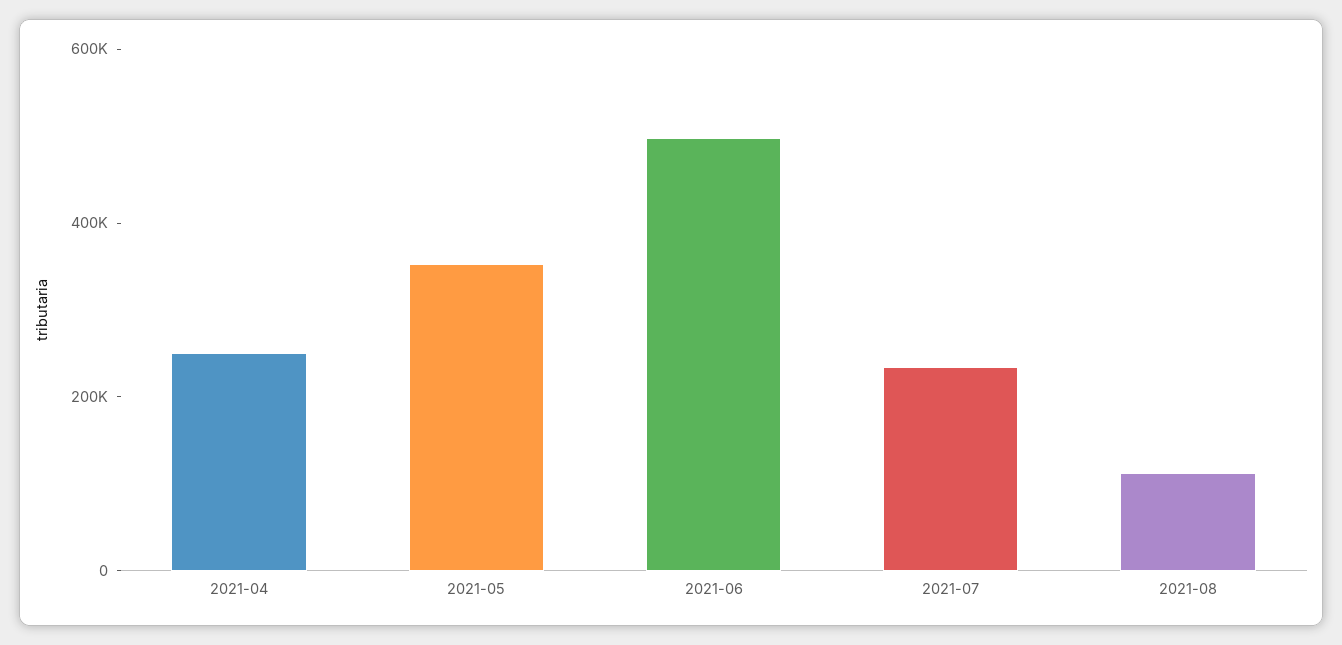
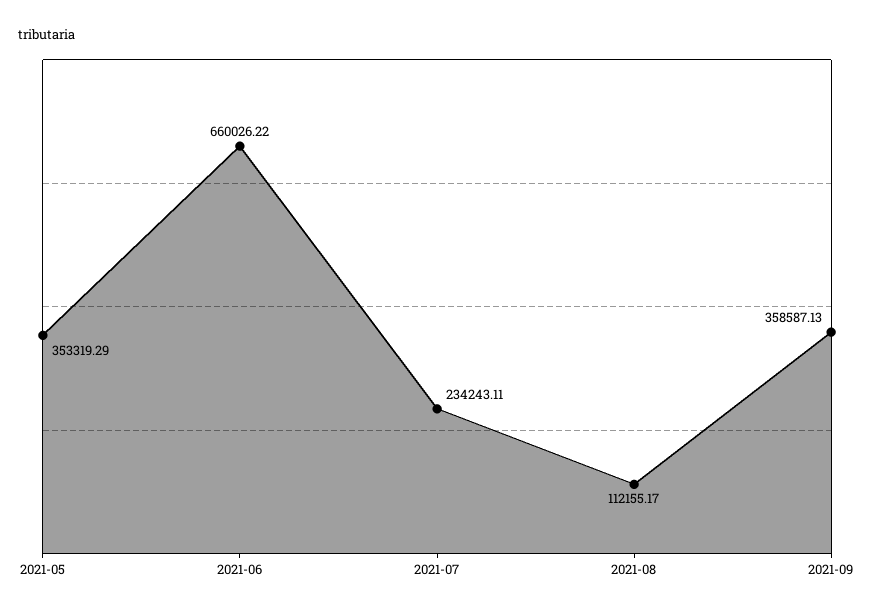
2021-04: 250000 -> none
2021-06: 500000 -> 660026.22
2021-09: none -> 358587.13

